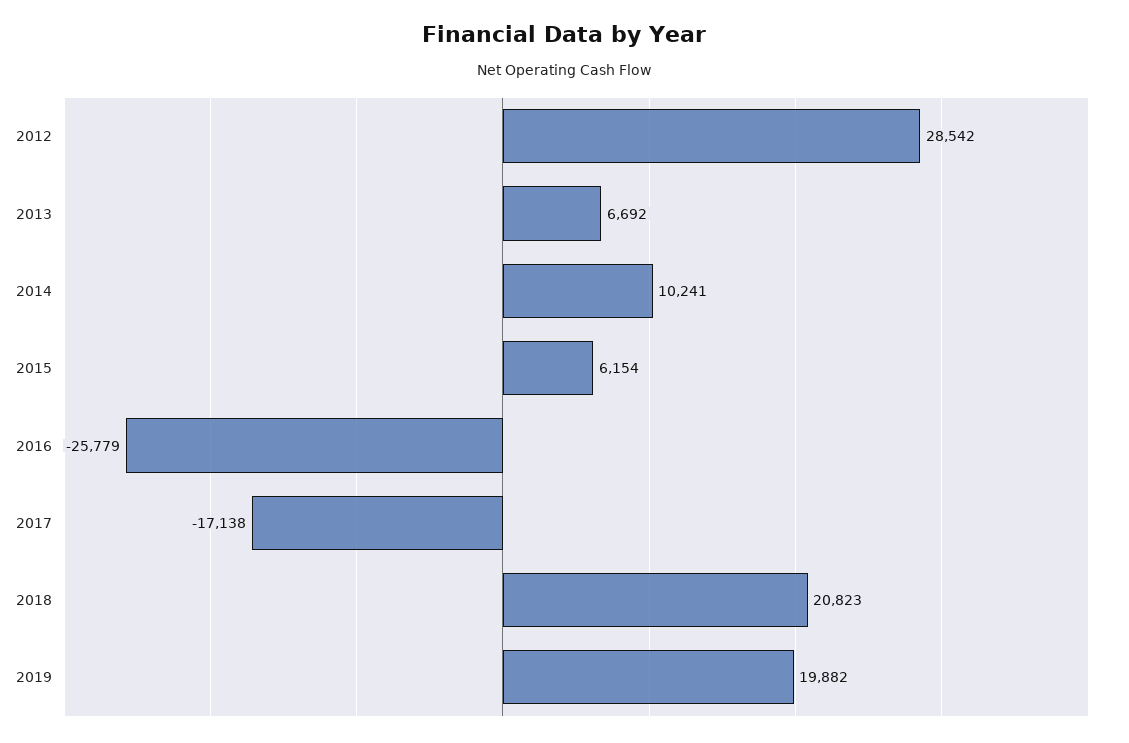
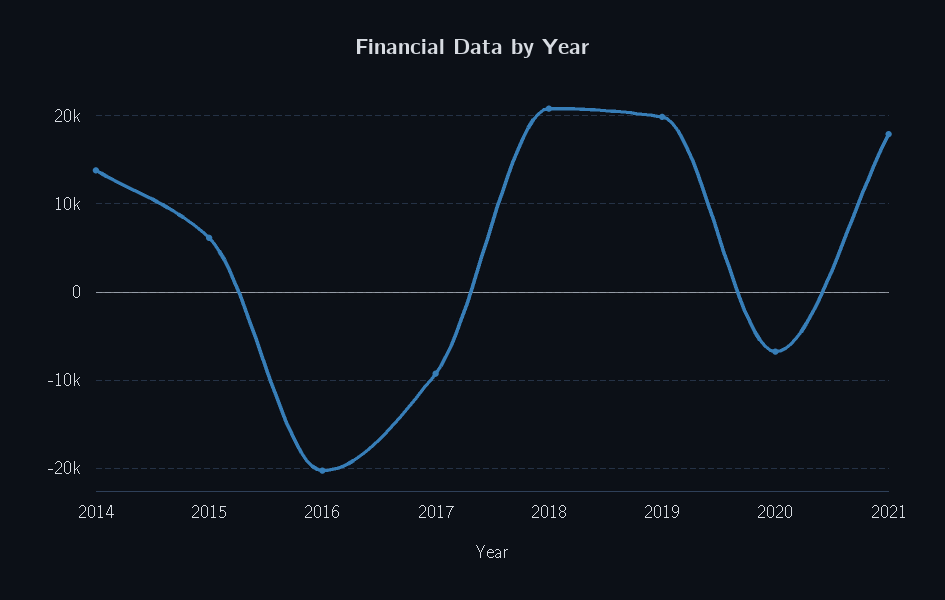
2012: 28542 -> none
2013: 6692 -> none
2014: 10241 -> 14000
2016: -25779 -> -20000
2017: -17138 -> -9000
2020: none -> -7000
2021: none -> 18000

